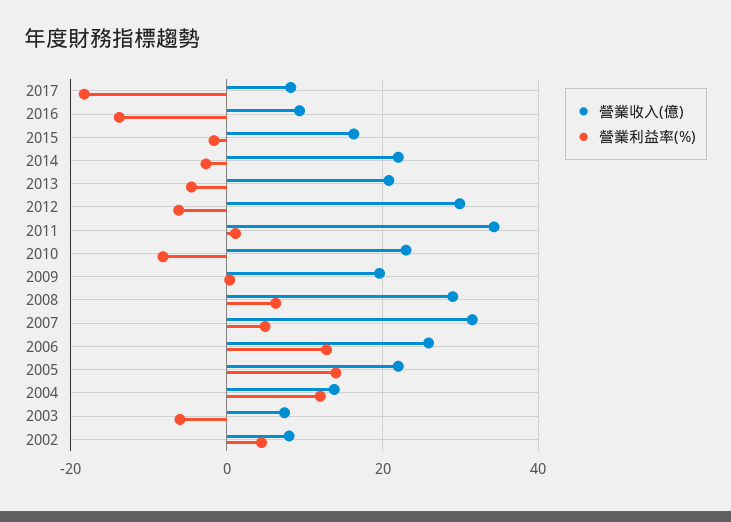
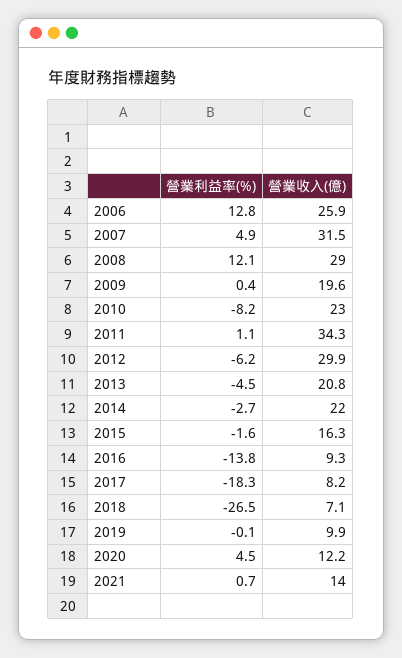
營業利益率(%), 2008: 6 -> 12.1
營業收入(億), 2005: 22 -> none
營業利益率(%), 2005: 14 -> none
營業收入(億), 2004: 14 -> none
營業利益率(%), 2004: 12 -> none
營業收入(億), 2003: 8 -> none
營業利益率(%), 2003: -6 -> none
營業收入(億), 2002: 8 -> none
營業利益率(%), 2002: 4 -> none
營業利益率(%), 2018: none -> -26.5
營業收入(億), 2018: none -> 7.1
營業利益率(%), 2019: none -> -0.1
營業收入(億), 2019: none -> 9.9
營業利益率(%), 2020: none -> 4.5
營業收入(億), 2020: none -> 12.2
營業利益率(%), 2021: none -> 0.7
營業收入(億), 2021: none -> 14

